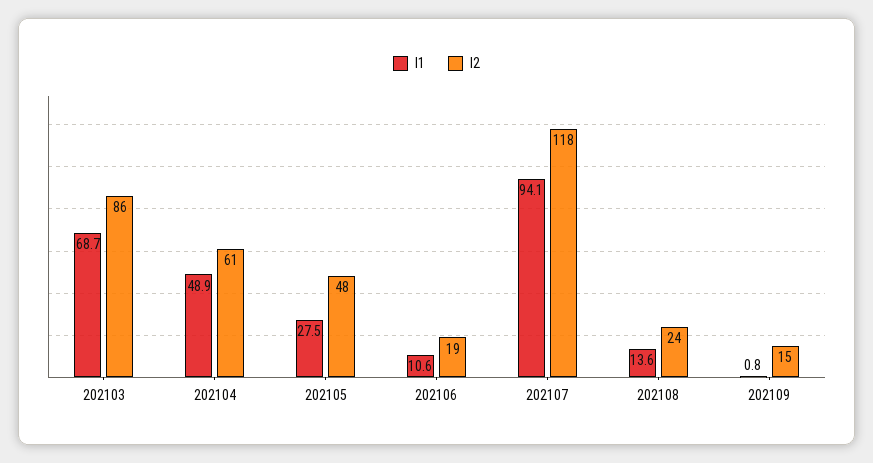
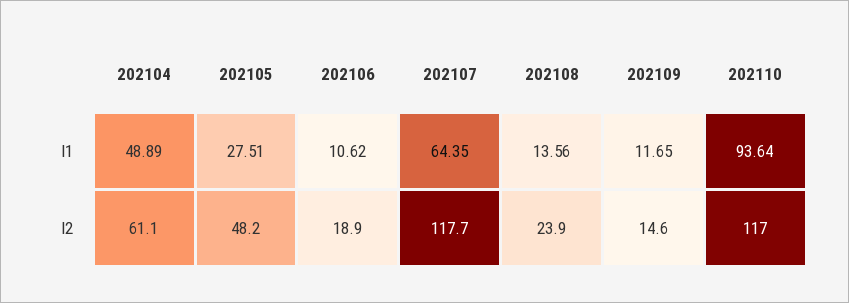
l1, 202103: 68.7 -> none
l2, 202103: 86 -> none
l1, 202107: 94.1 -> 64.35
l1, 202109: 0.8 -> 11.65
l1, 202110: none -> 93.64
l2, 202110: none -> 117

